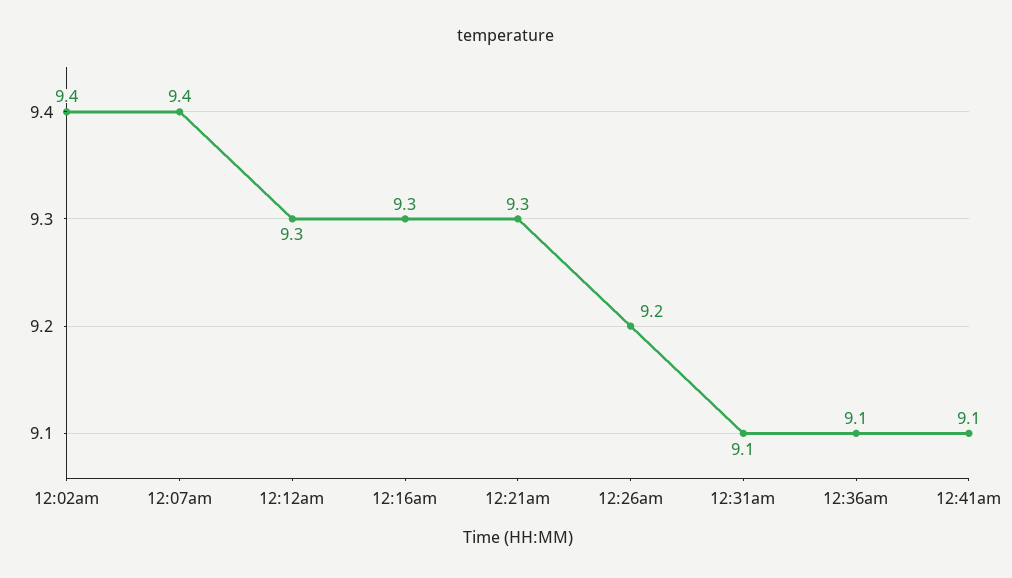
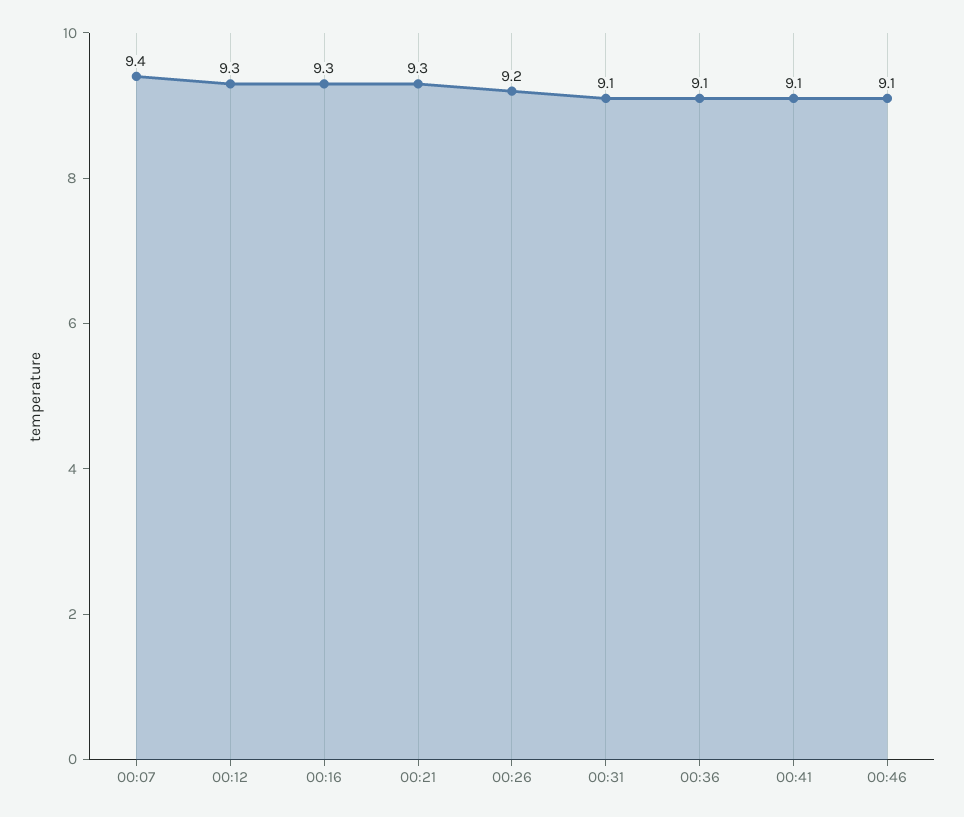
12:02am: 9.4 -> none
00:46: none -> 9.1

